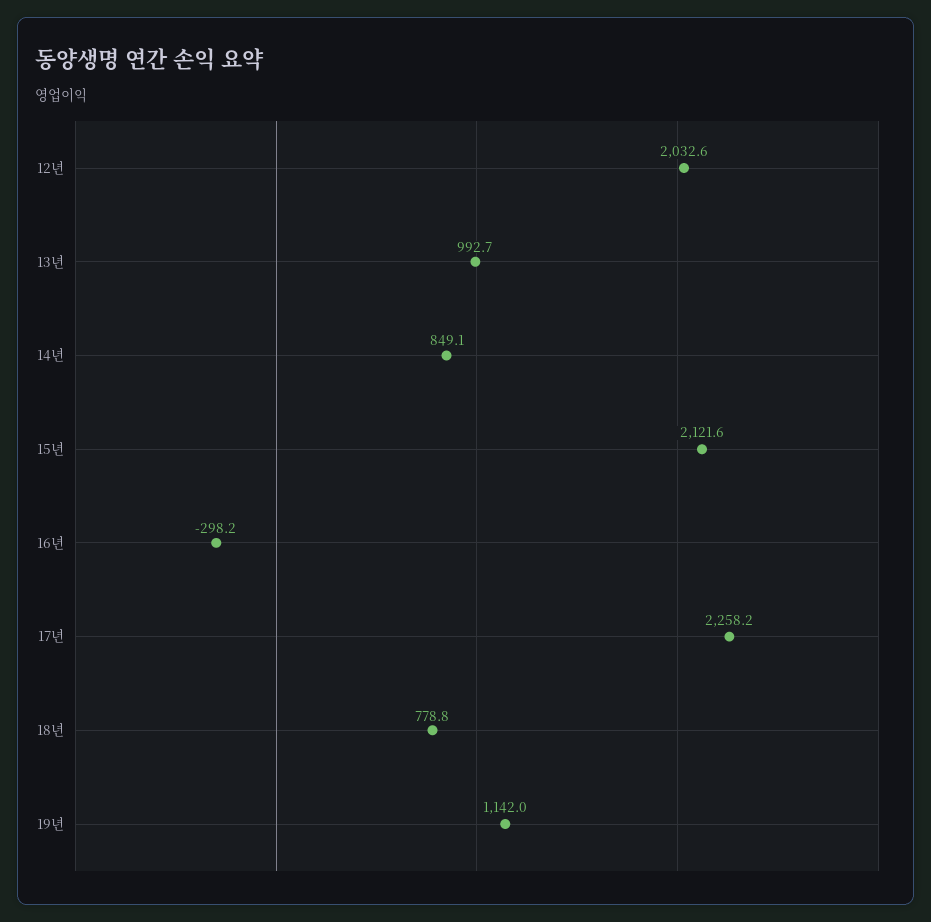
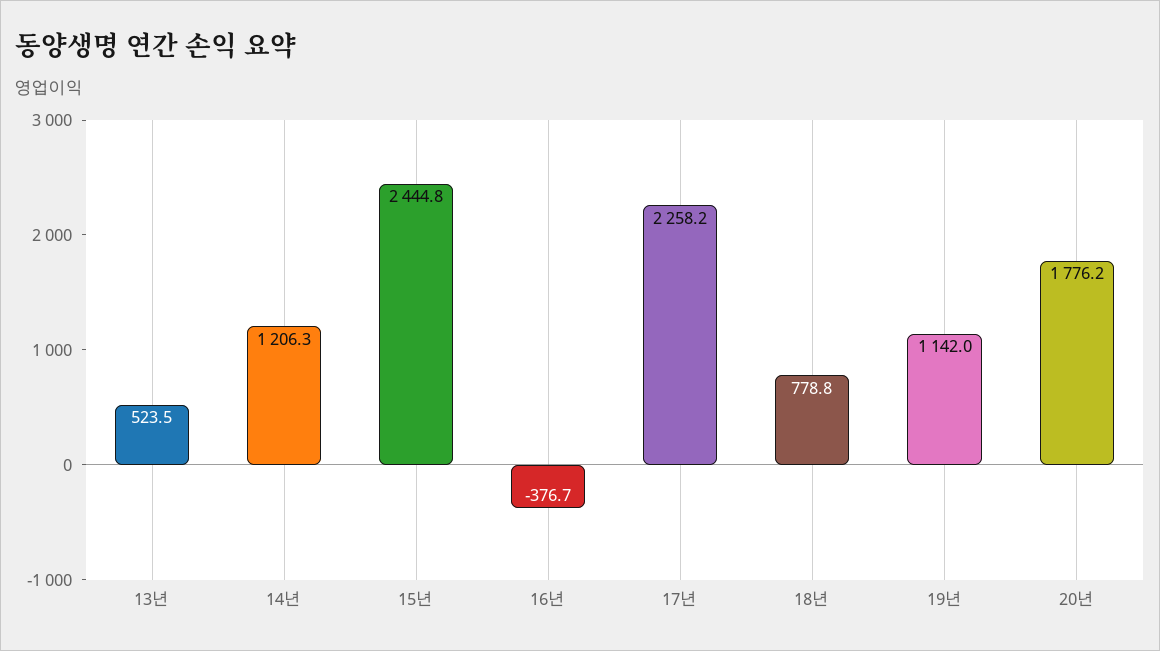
12년: 2032.6 -> none
13년: 992.7 -> 523.5
14년: 849.1 -> 1206.3
15년: 2121.6 -> 2444.8
16년: -298.2 -> -376.7
20년: none -> 1776.2

